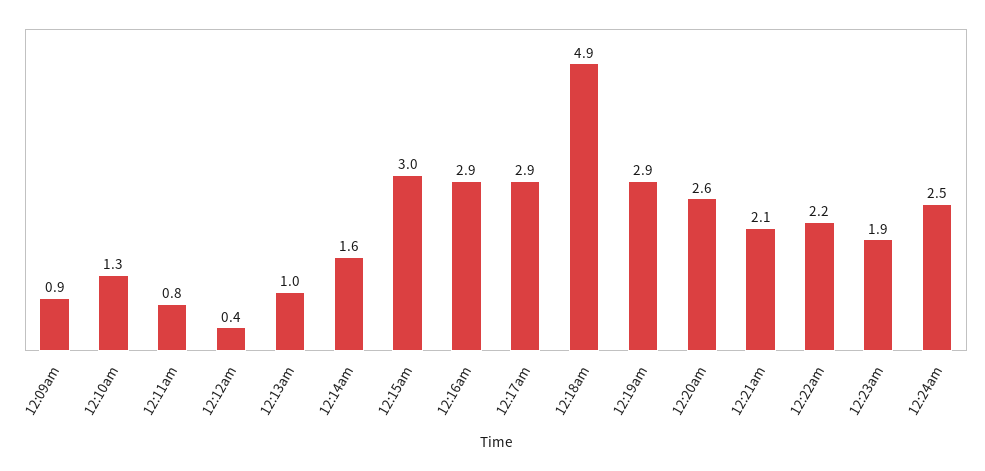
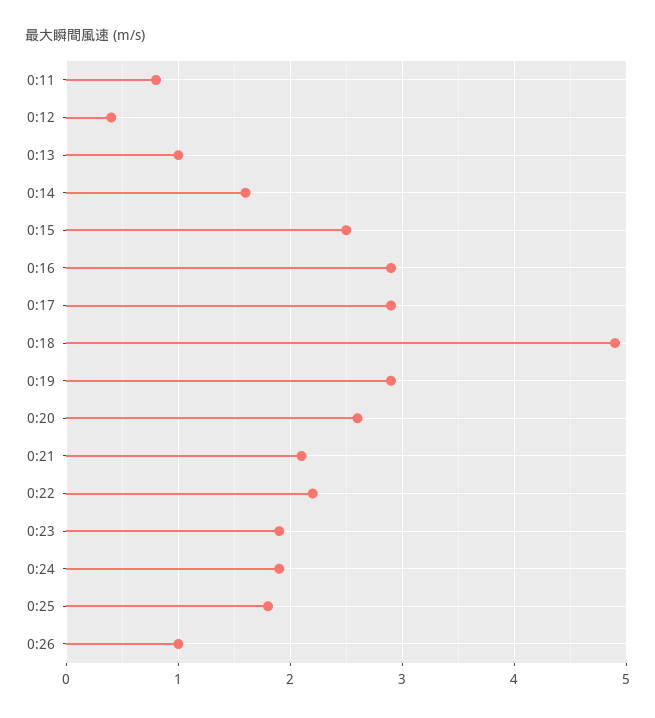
12:09am: 0.9 -> none
12:10am: 1.3 -> none
12:15am: 3 -> 2.5
12:24am: 2.5 -> 1.9
0:25: none -> 1.8
0:26: none -> 1

